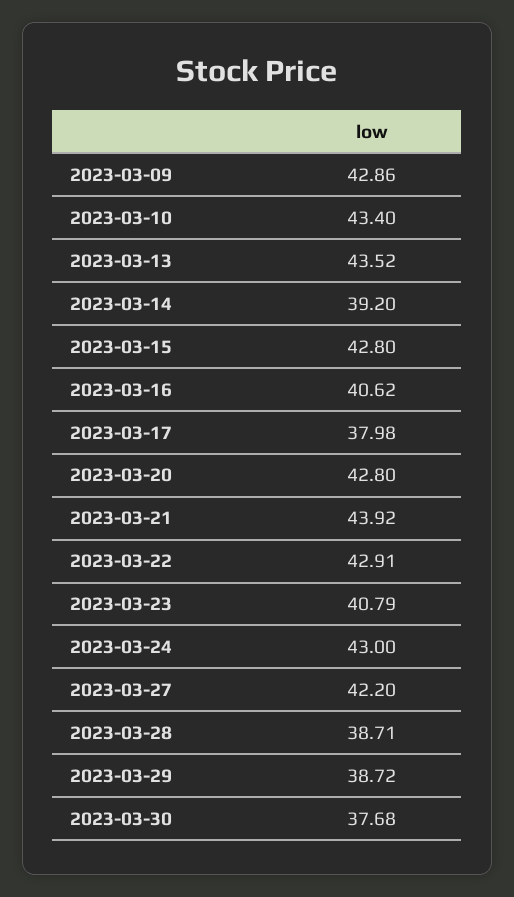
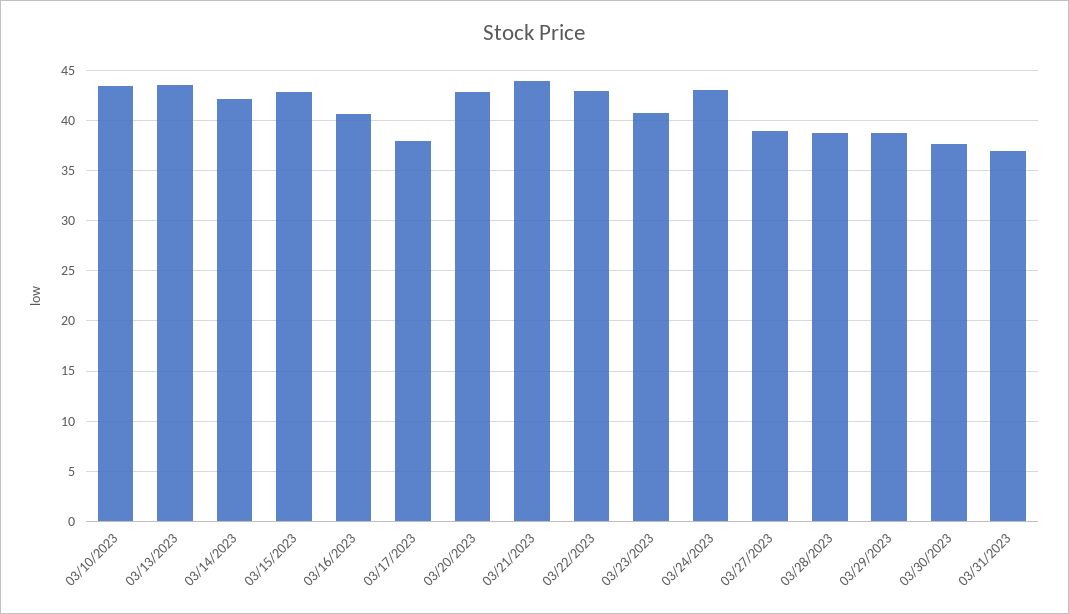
2023-03-09: 42.86 -> none
2023-03-14: 39.2 -> 42
2023-03-27: 42.2 -> 39
03/31/2023: none -> 37

